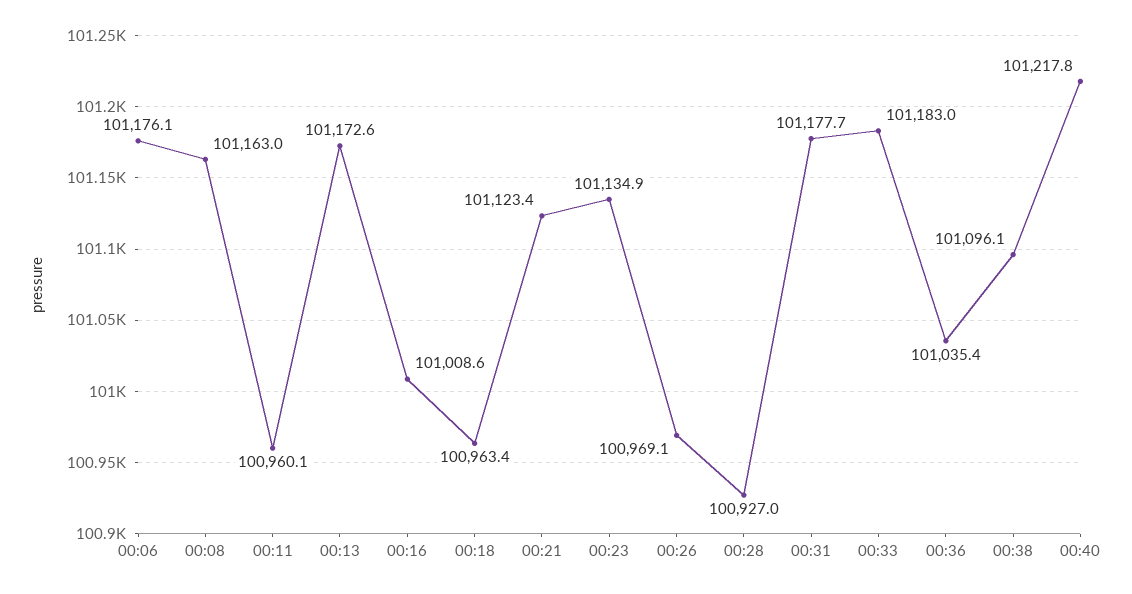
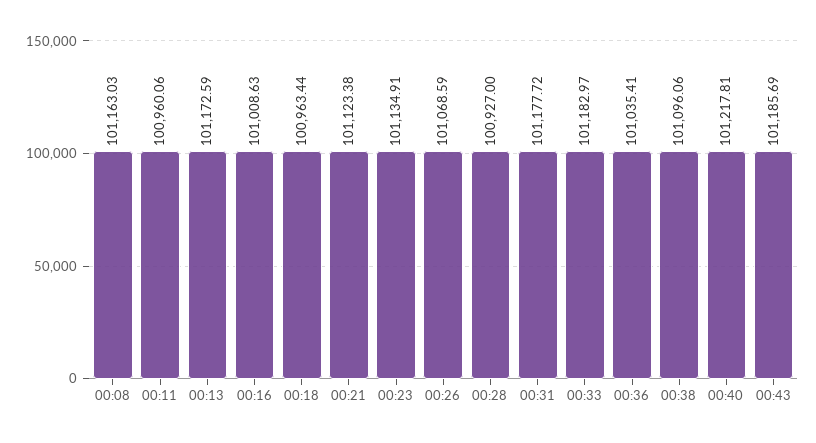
00:06: 101176.1 -> none
00:26: 100969.1 -> 101068.59
00:43: none -> 101185.69

